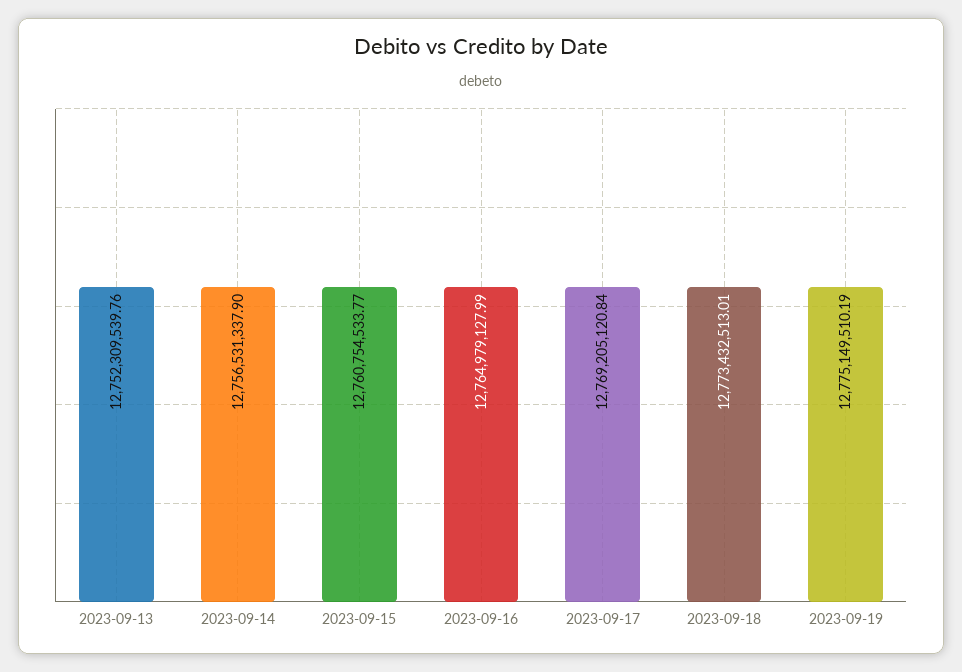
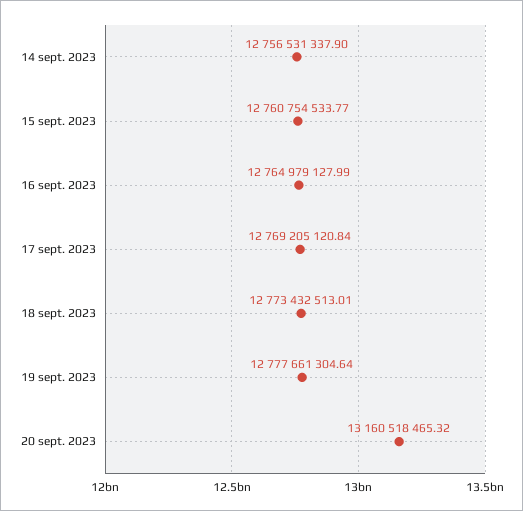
2023-09-13: 12752309539.76 -> none
2023-09-19: 12775149510.19 -> 12777661304.64
20 sept. 2023: none -> 13160518465.32

